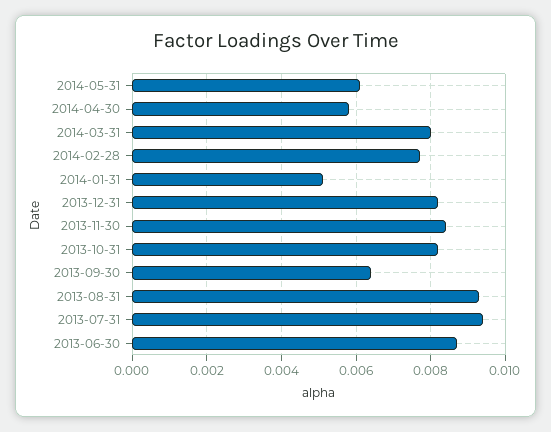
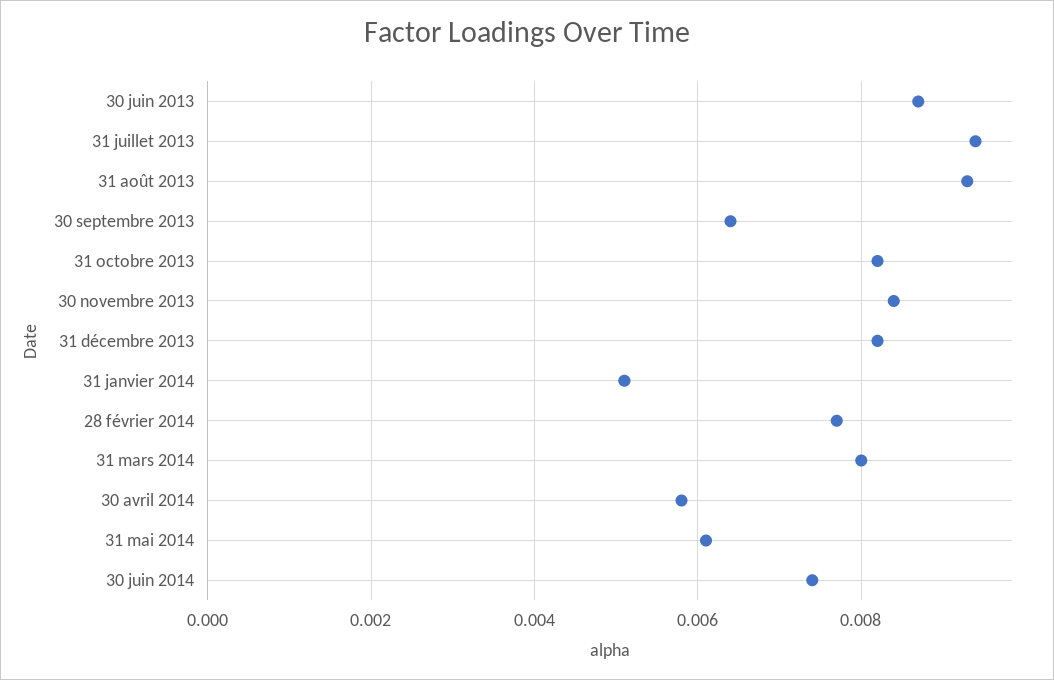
30 juin 2014: none -> 0.0075

